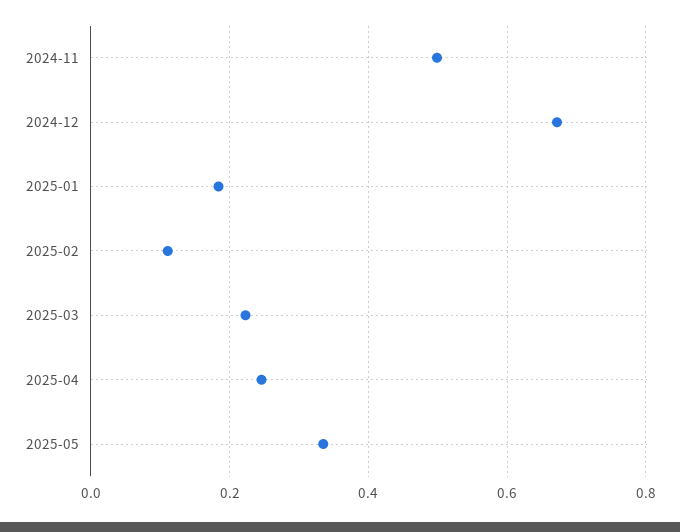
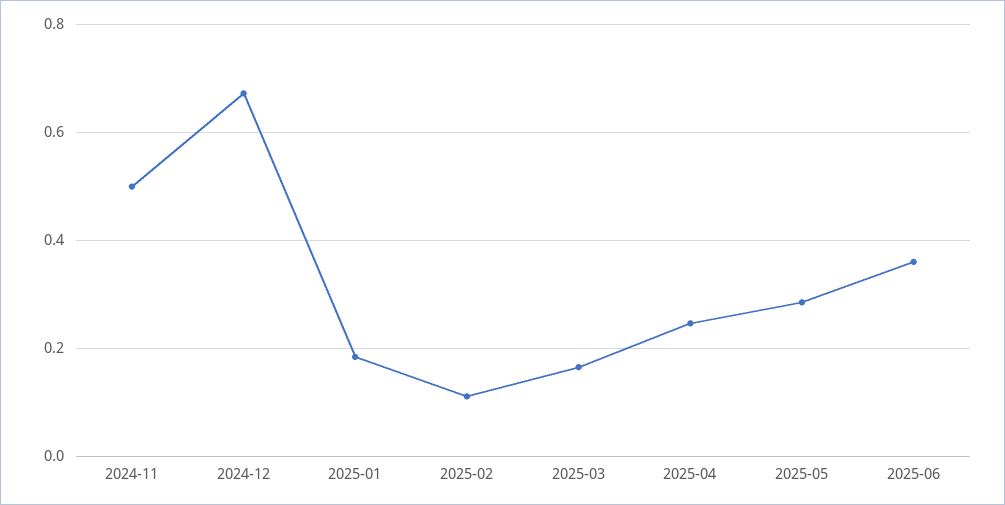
2025-03: 0.22 -> 0.16
2025-05: 0.34 -> 0.28
2025-06: none -> 0.36

